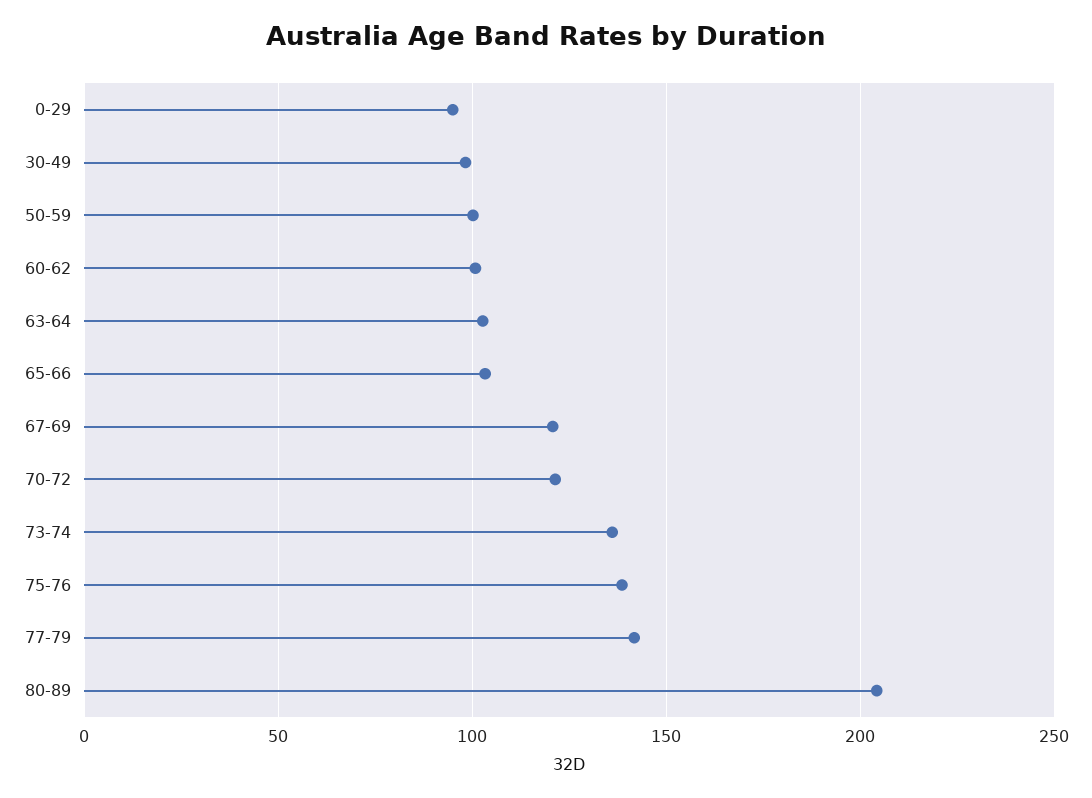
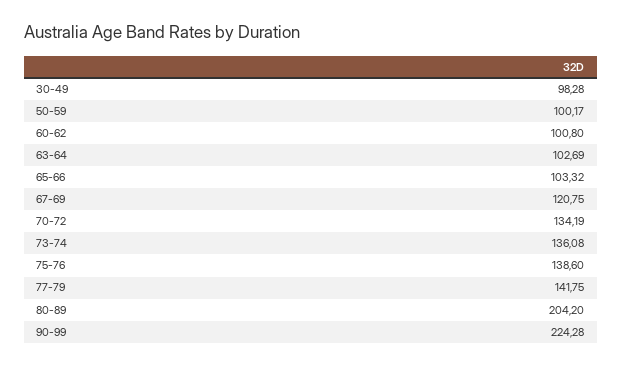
0-29: 95 -> none
70-72: 120 -> 134.19
90-99: none -> 224.28

